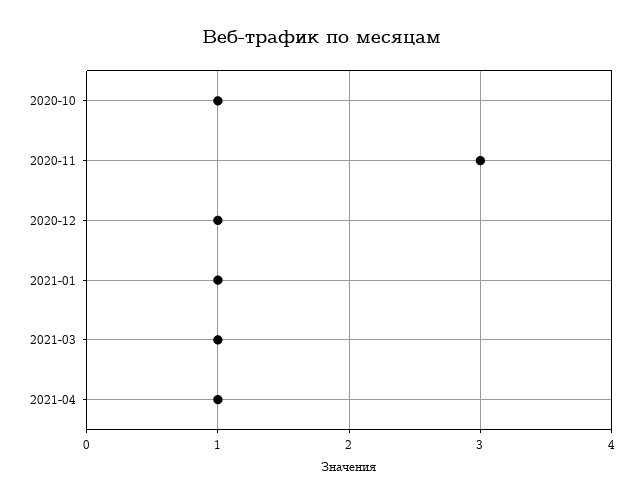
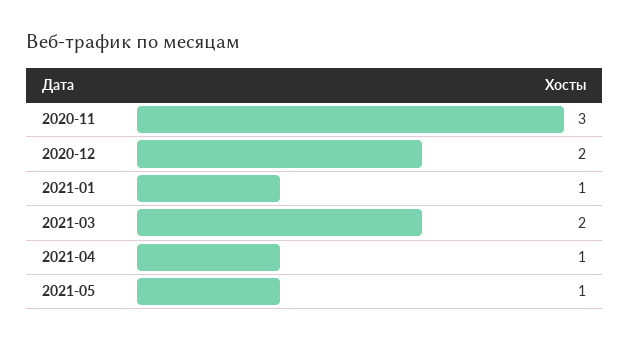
2020-10: 1 -> none
2020-12: 1 -> 2
2021-03: 1 -> 2
2021-05: none -> 1

